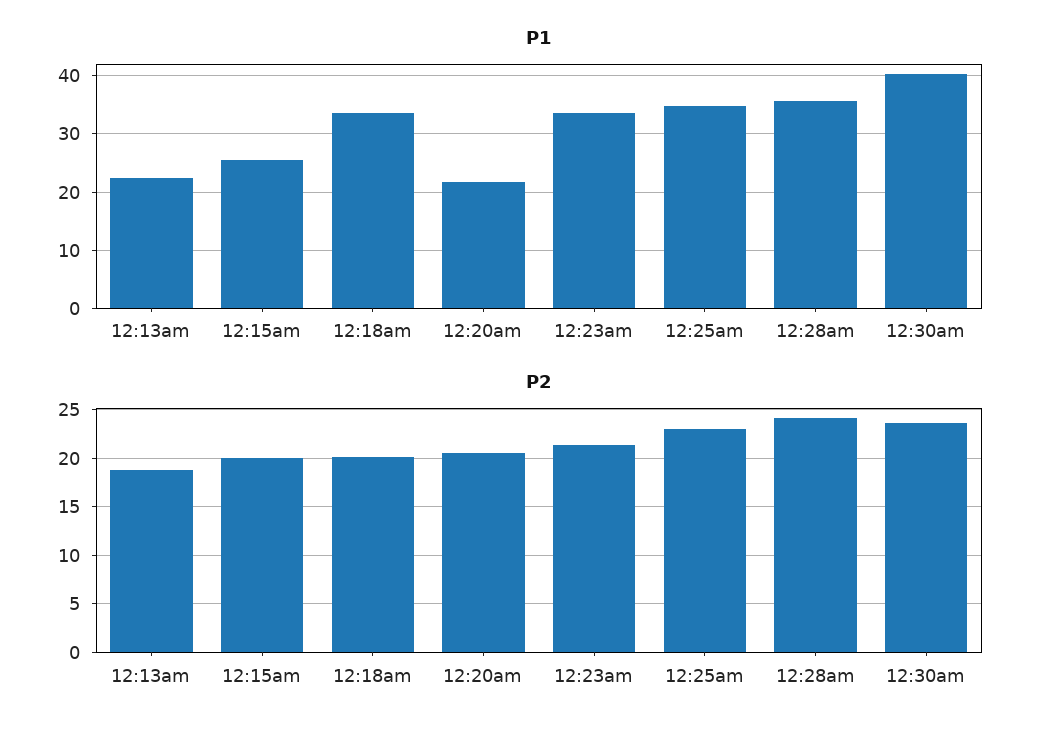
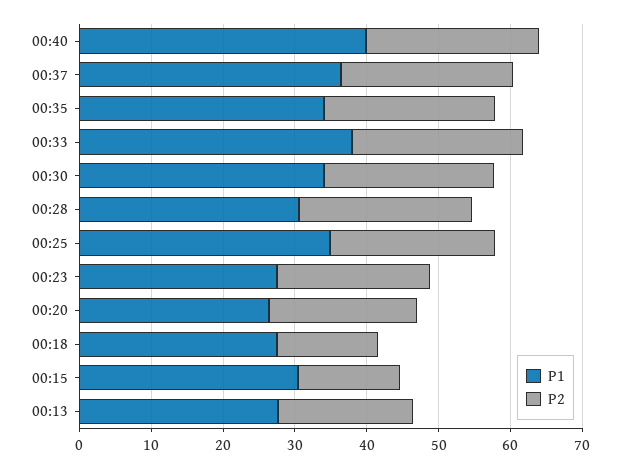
P1, 12:13am: 22 -> 28
P1, 12:15am: 26 -> 30
P1, 12:18am: 34 -> 28
P1, 12:20am: 22 -> 26
P1, 12:23am: 34 -> 28
P1, 12:28am: 36 -> 30
P1, 12:30am: 40 -> 34
P2, 12:15am: 20 -> 14
P2, 12:18am: 20 -> 14
P1, 00:40: none -> 40
P2, 00:40: none -> 24
P1, 00:37: none -> 36
P2, 00:37: none -> 24
P1, 00:35: none -> 34
P2, 00:35: none -> 24
P1, 00:33: none -> 38
P2, 00:33: none -> 24

